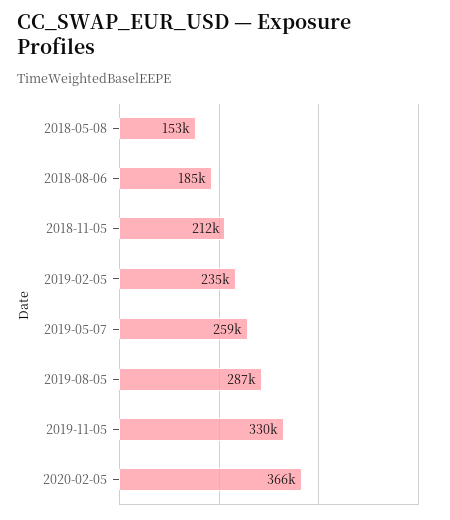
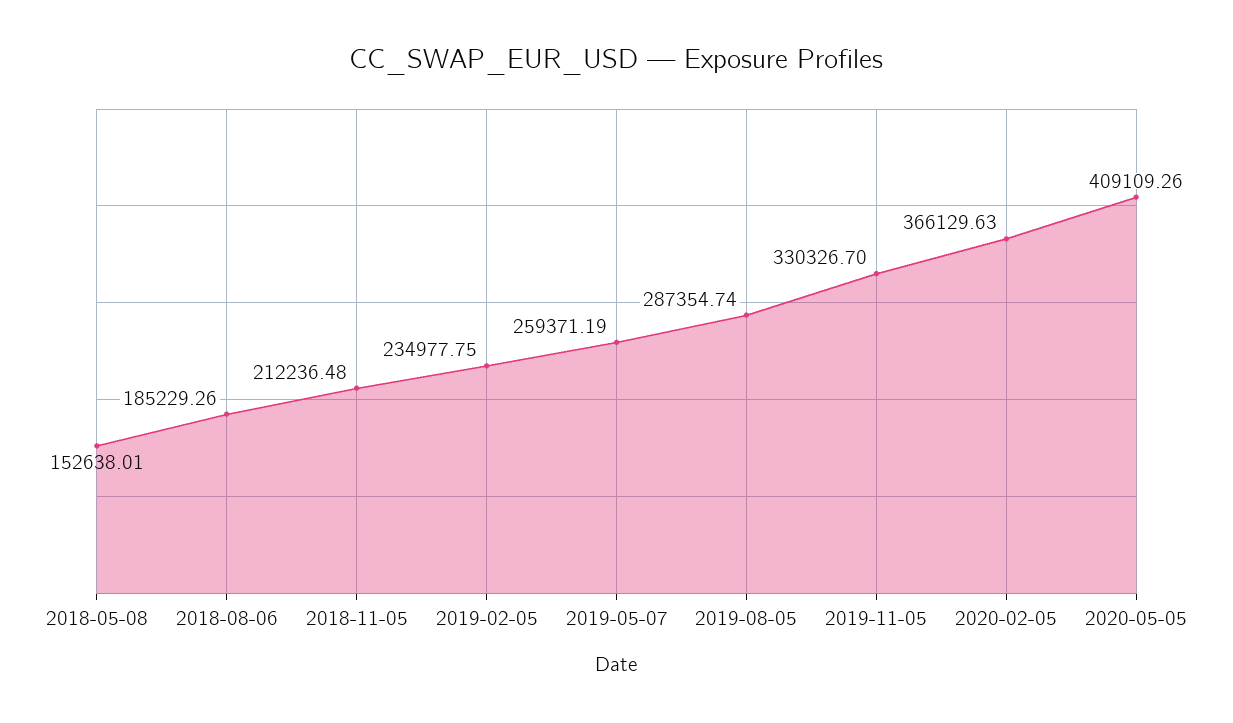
2020-05-05: none -> 409109.26

